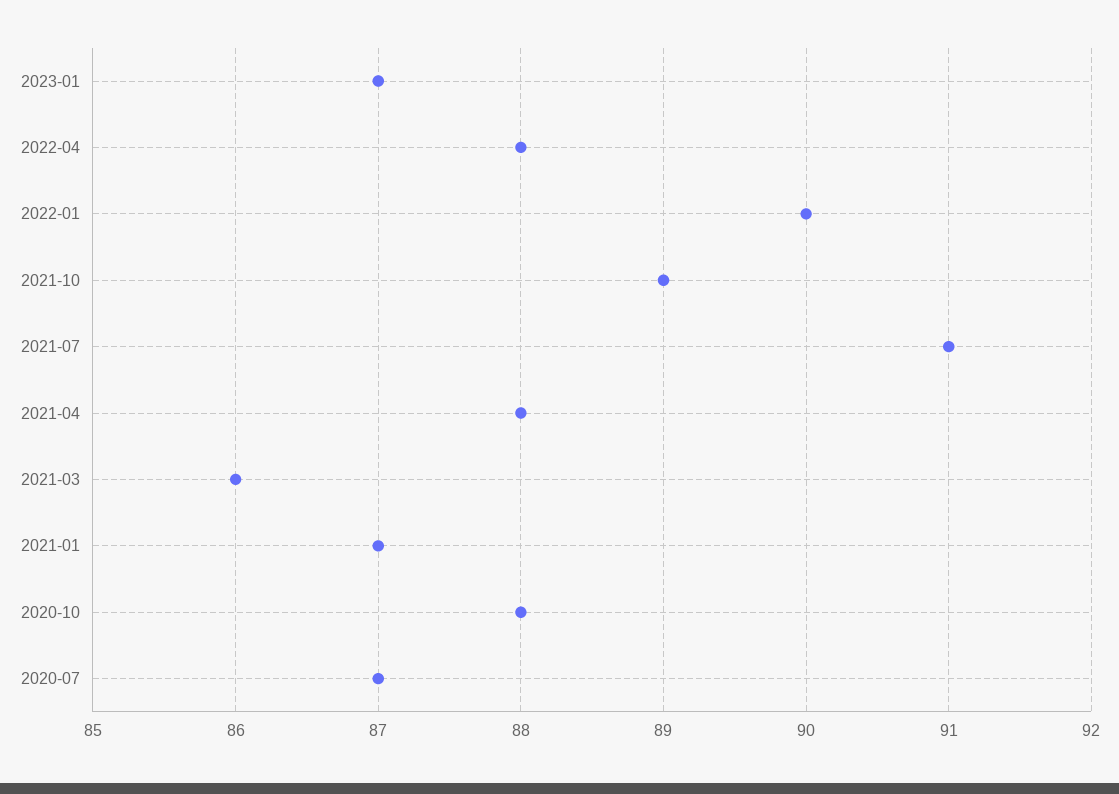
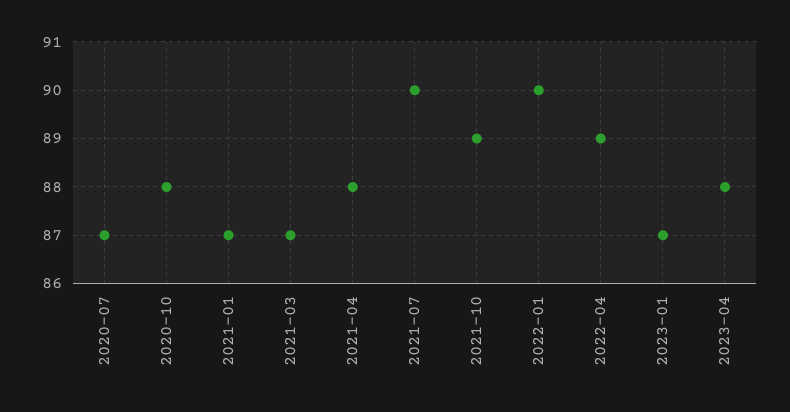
2022-04: 88 -> 89
2021-07: 91 -> 90
2021-03: 86 -> 87
2023-04: none -> 88

